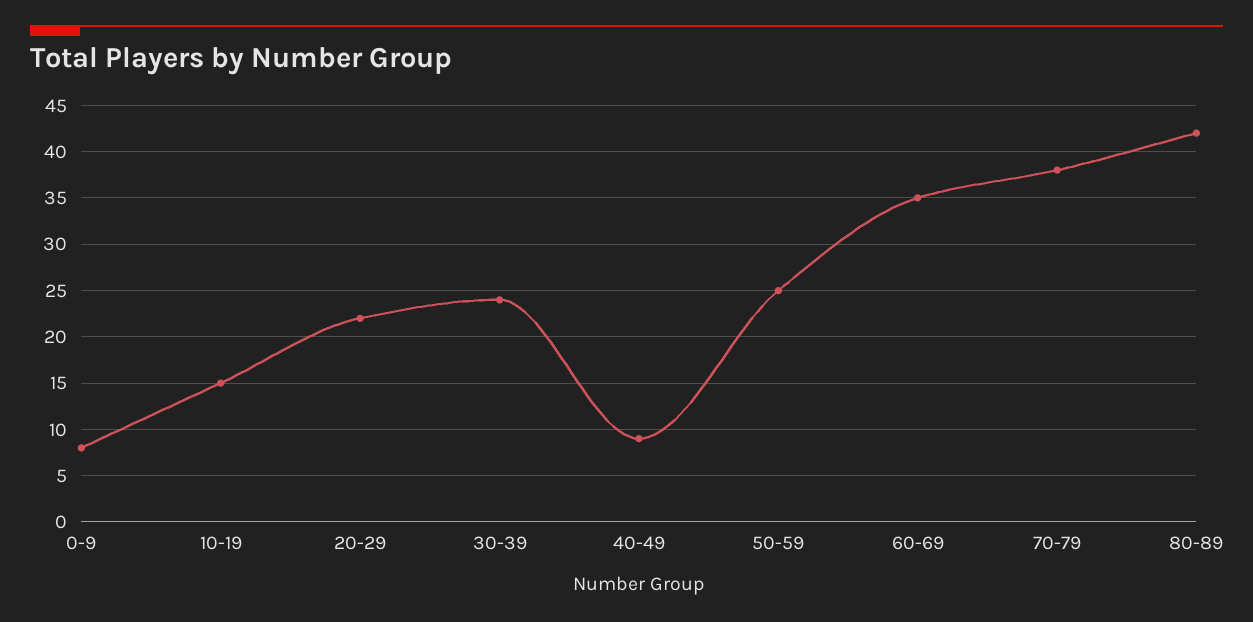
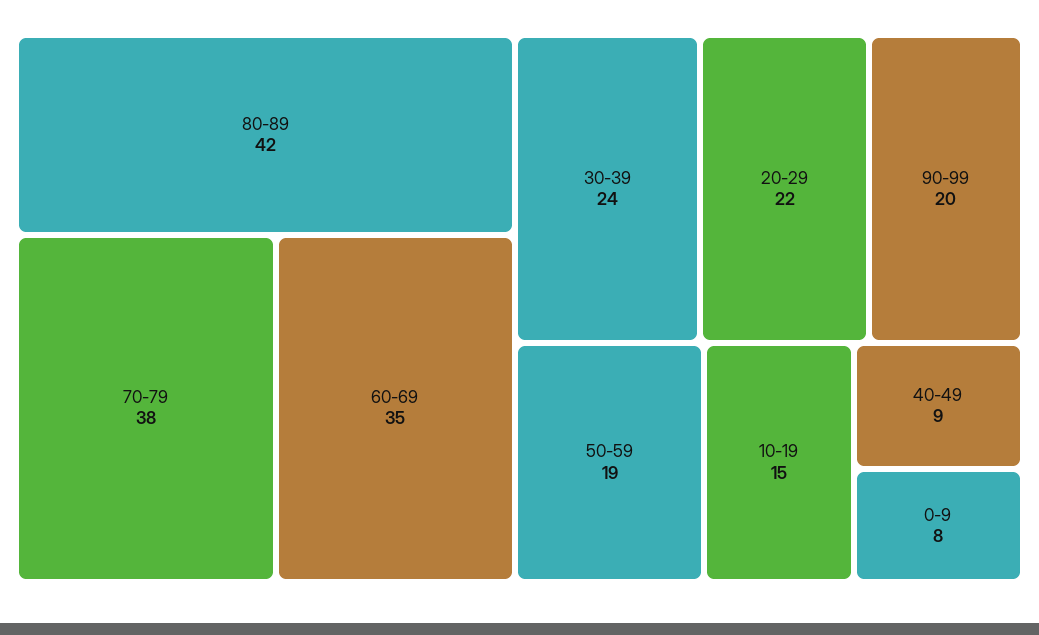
50-59: 25 -> 19
90-99: none -> 20

